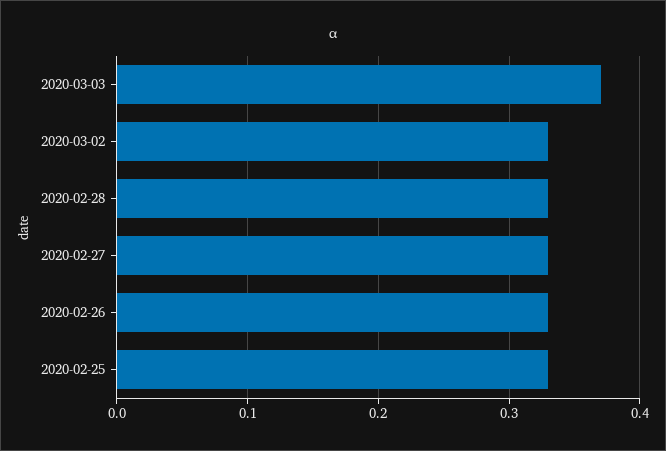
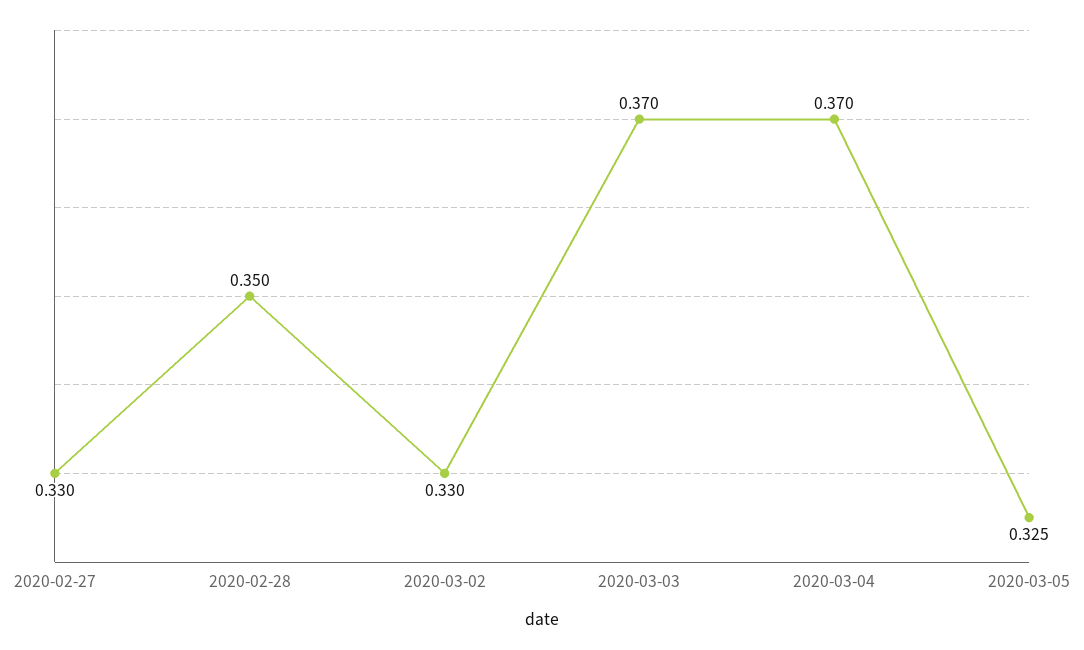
2020-02-28: 0.33 -> 0.35
2020-02-26: 0.33 -> none
2020-02-25: 0.33 -> none
2020-03-04: none -> 0.37
2020-03-05: none -> 0.325

